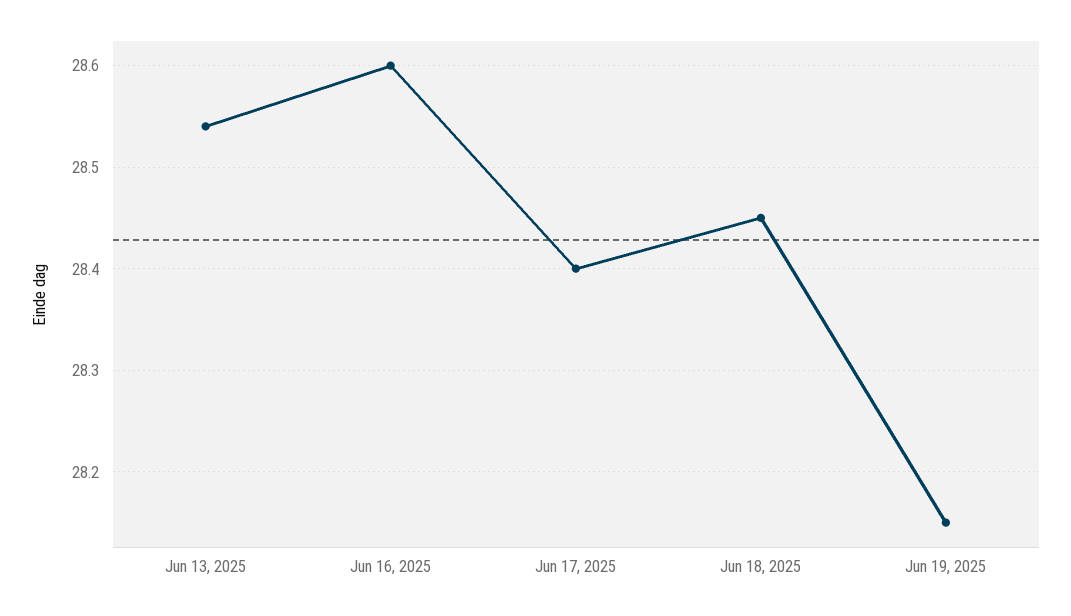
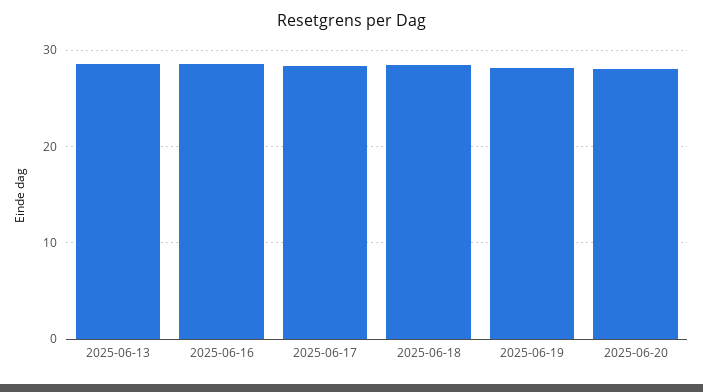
2025-06-20: none -> 28

